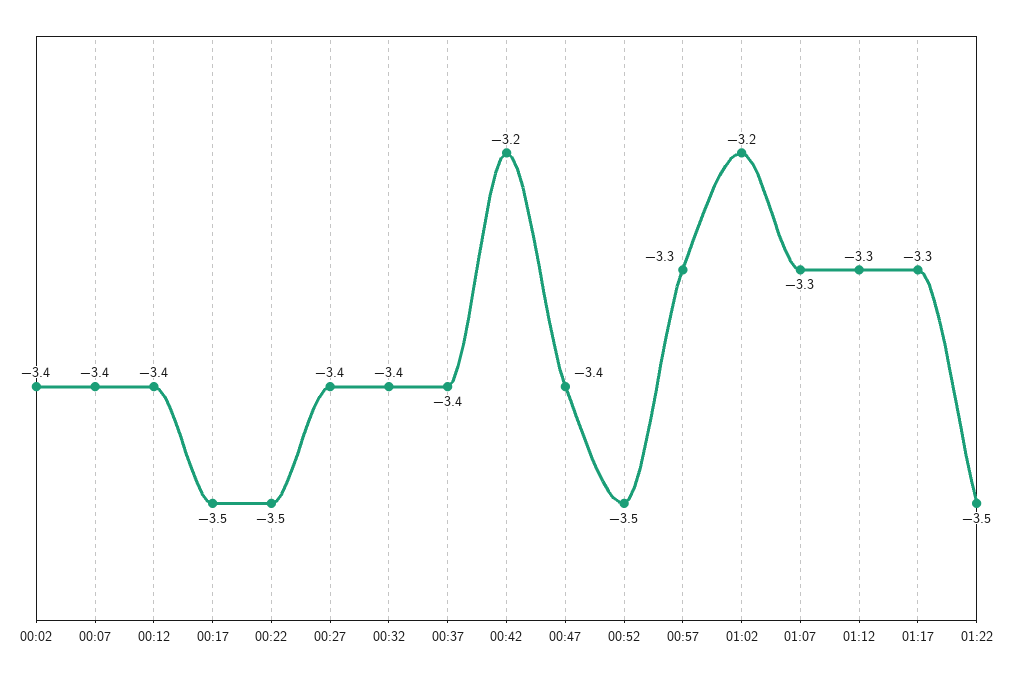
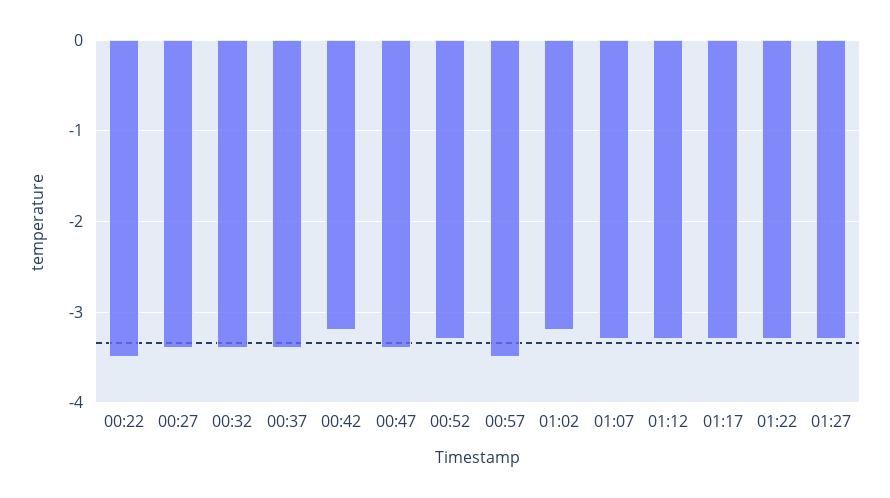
00:02: -3.4 -> none
00:07: -3.4 -> none
00:12: -3.4 -> none
00:17: -3.5 -> none
00:52: -3.5 -> -3.3
00:57: -3.3 -> -3.5
01:22: -3.5 -> -3.3
01:27: none -> -3.3

